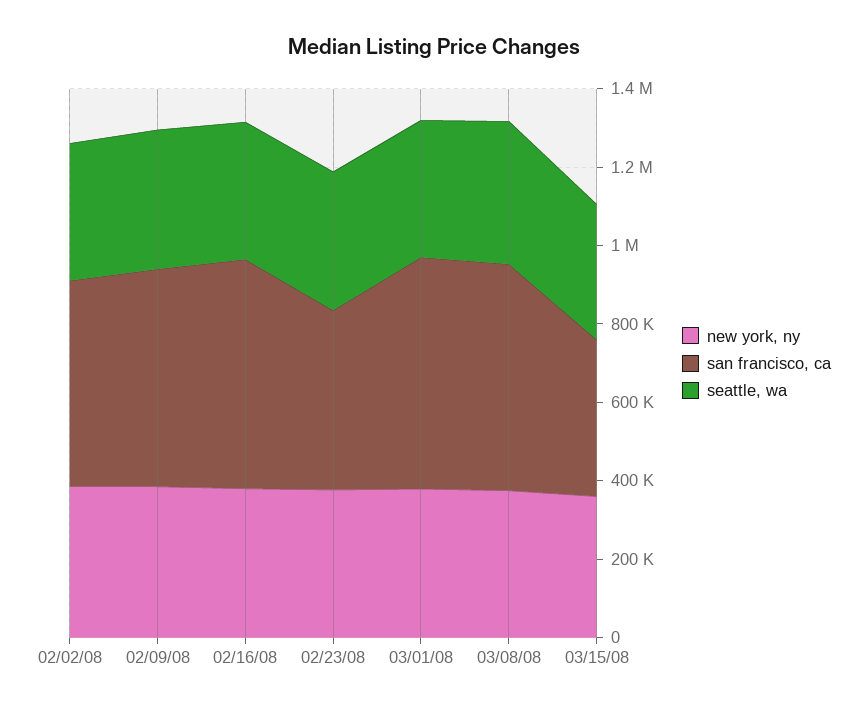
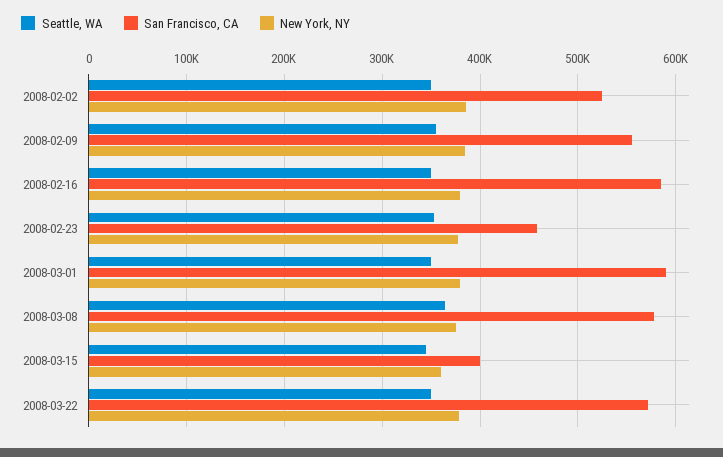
seattle, wa, 2008-03-22: none -> 350000
san francisco, ca, 2008-03-22: none -> 570000
new york, ny, 2008-03-22: none -> 380000

